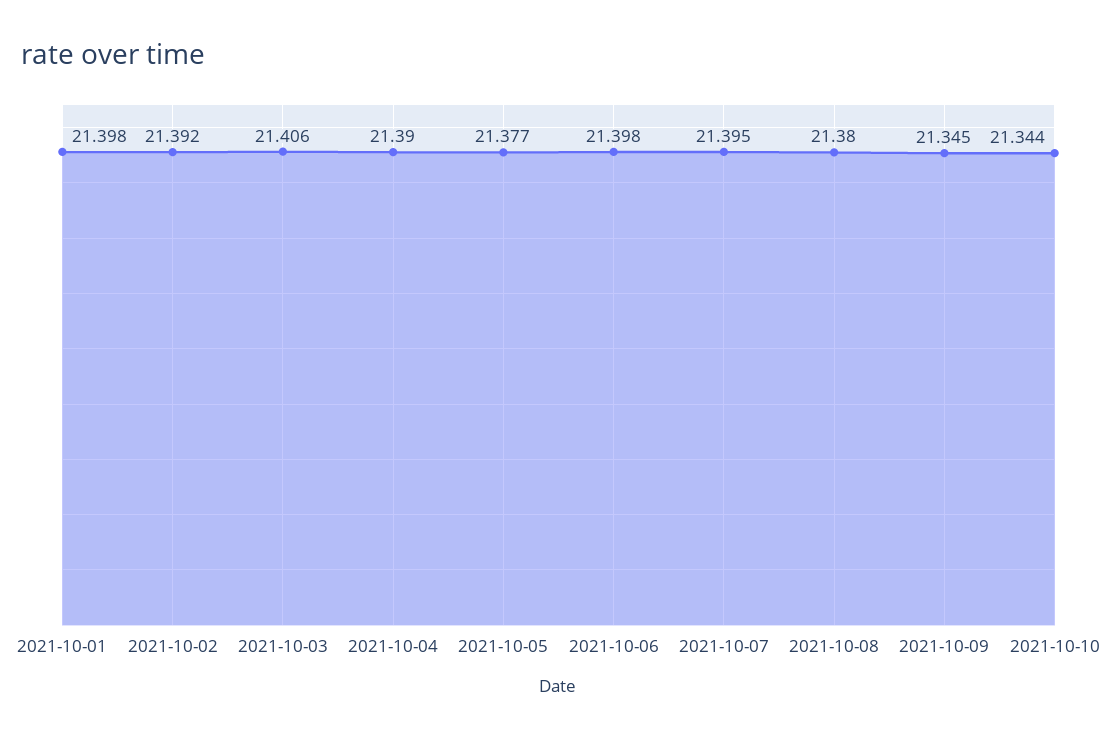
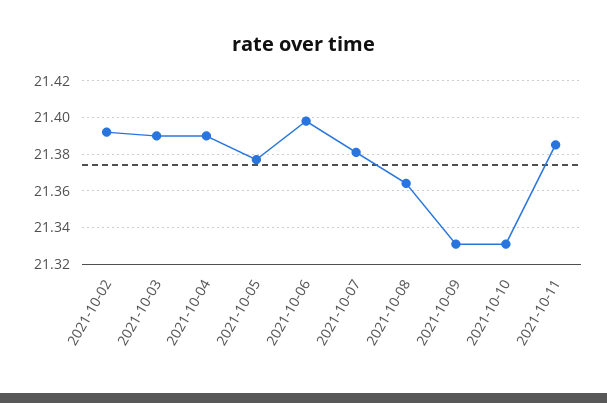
2021-10-01: 21.398 -> none
2021-10-03: 21.406 -> 21.39
2021-10-07: 21.395 -> 21.38
2021-10-08: 21.38 -> 21.365
2021-10-09: 21.345 -> 21.33
2021-10-10: 21.344 -> 21.33
2021-10-11: none -> 21.385

